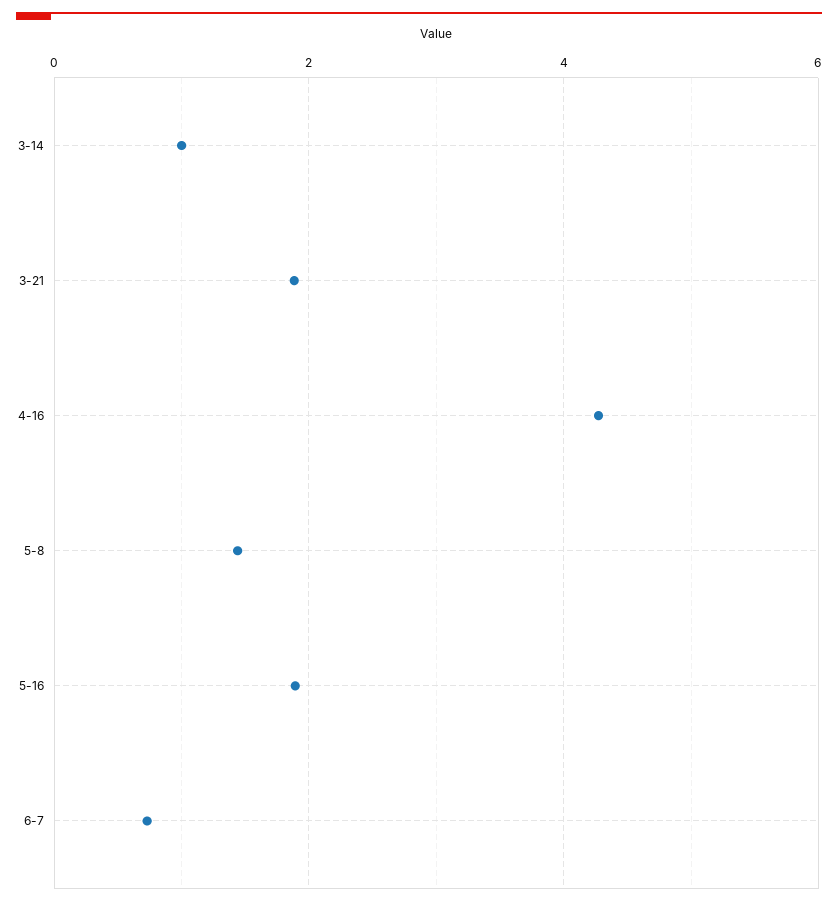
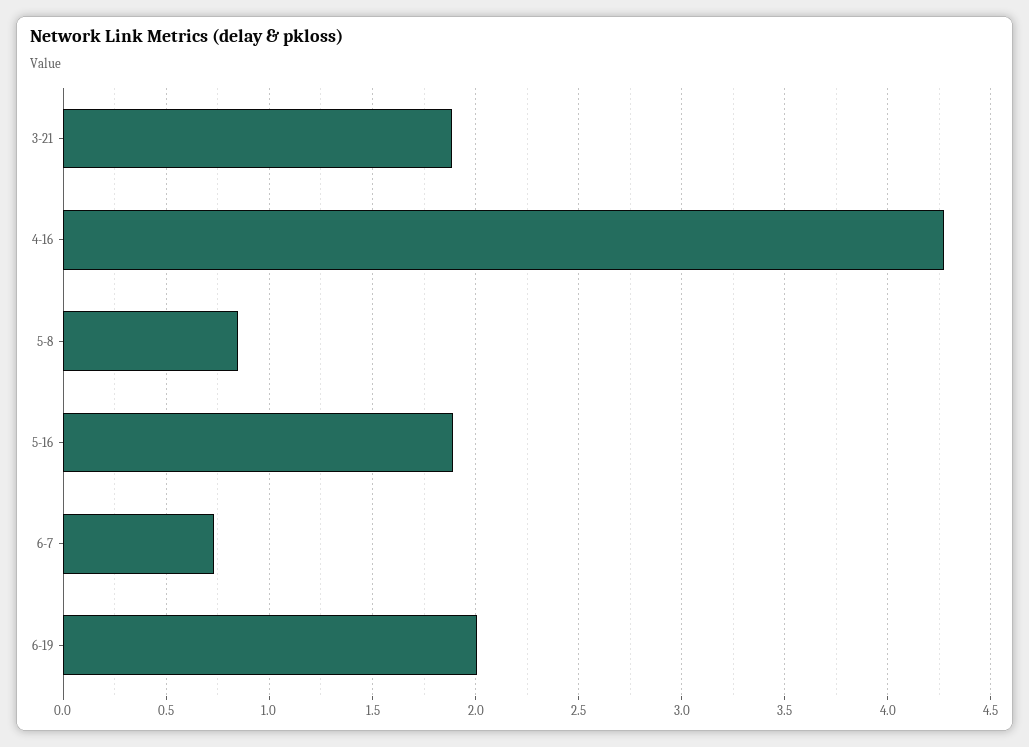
3-14: 1 -> none
5-8: 1.4 -> 0.85
6-19: none -> 2

